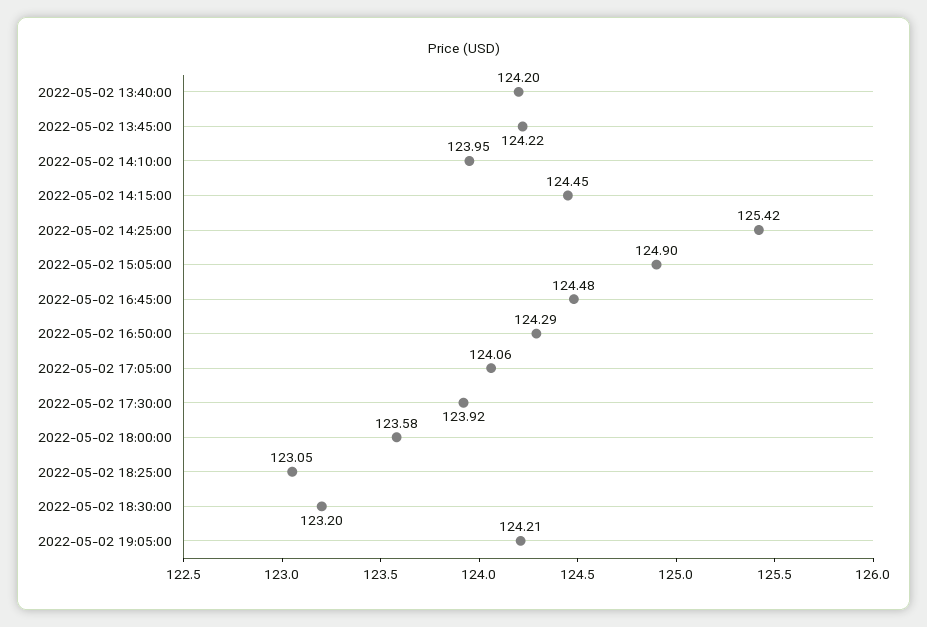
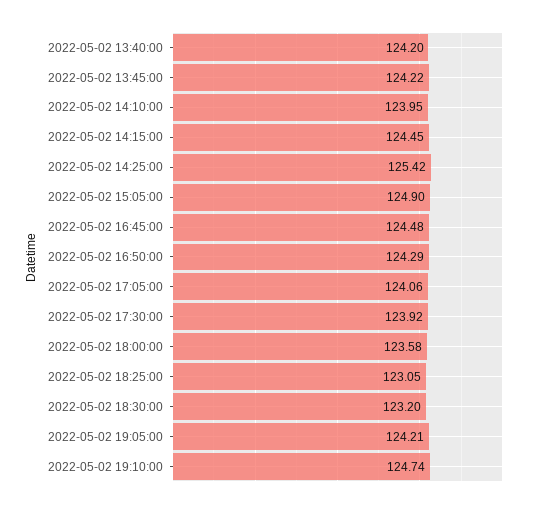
2022-05-02 19:10:00: none -> 124.74

